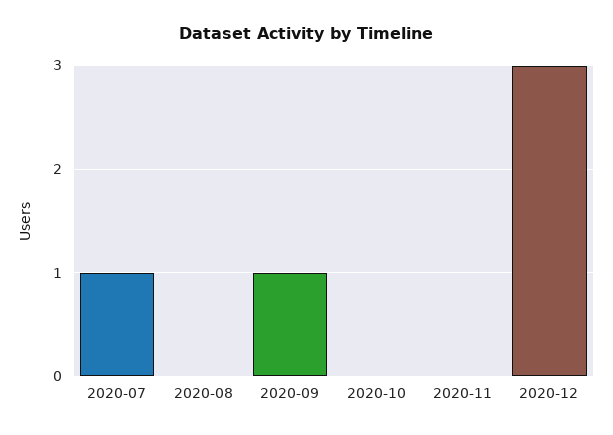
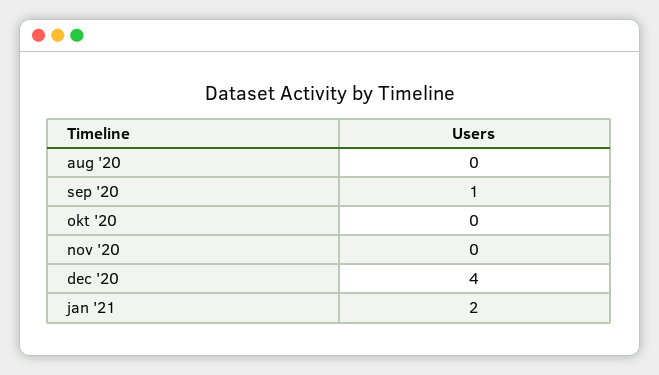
2020-07: 1 -> none
2020-12: 3 -> 4
jan '21: none -> 2

